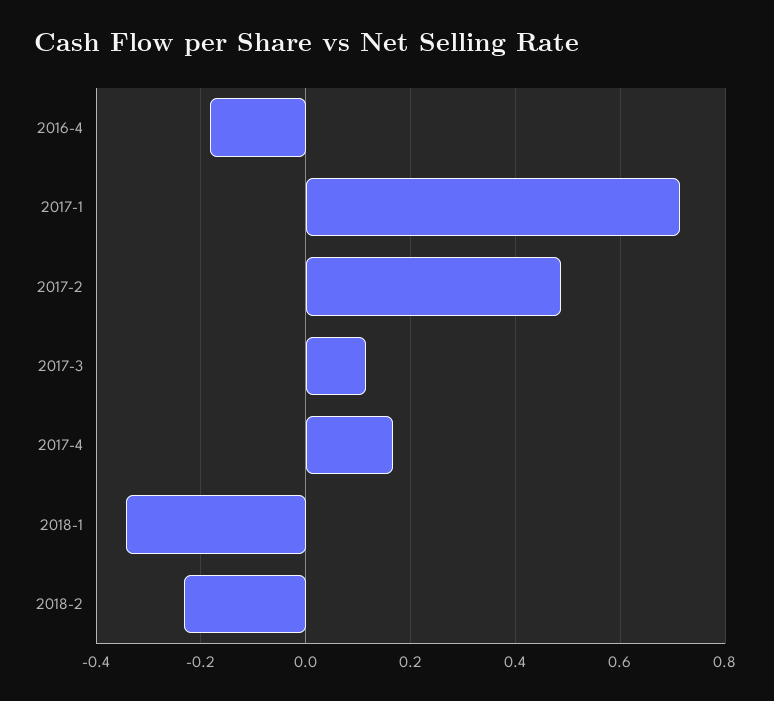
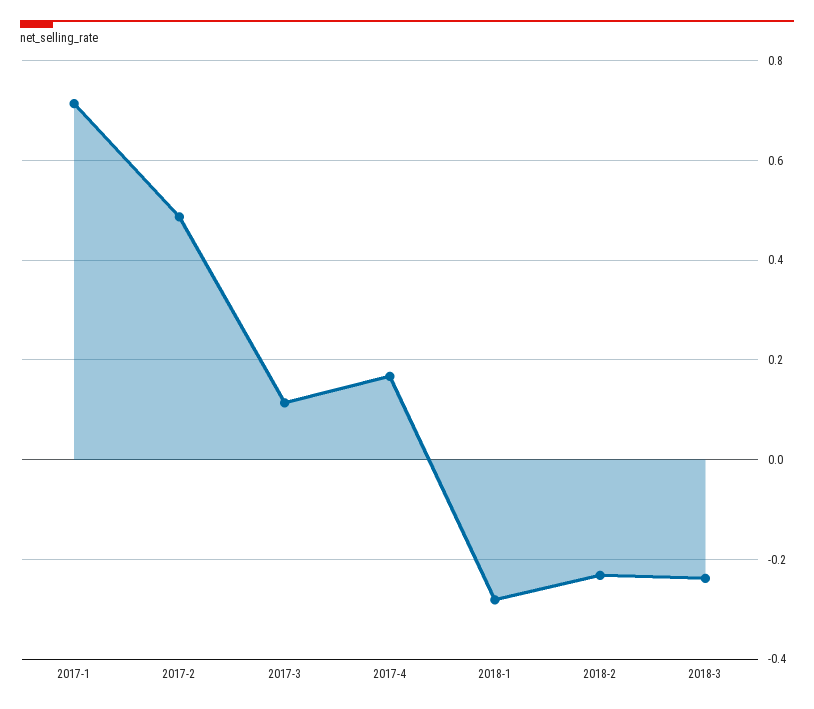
2016-4: -0.18 -> none
2018-1: -0.34 -> -0.28
2018-3: none -> -0.24

